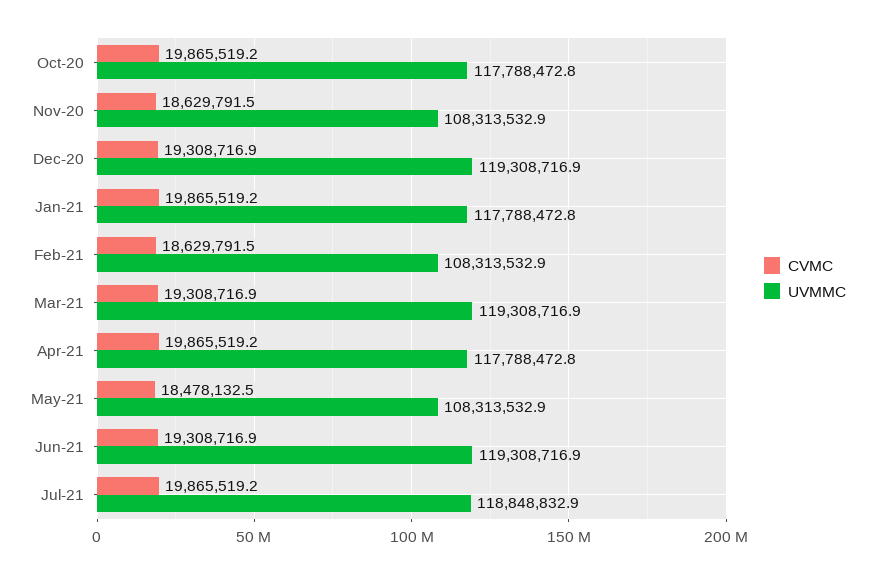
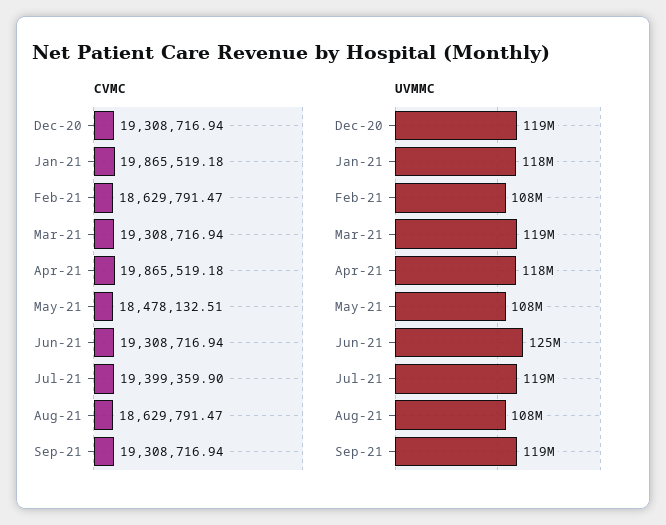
CVMC, Oct-20: 19865519.2 -> none
UVMMC, Oct-20: 117788472.8 -> none
CVMC, Nov-20: 18629791.5 -> none
UVMMC, Nov-20: 108313532.9 -> none
UVMMC, Jun-21: 119308716.9 -> 125000000
CVMC, Jul-21: 19865519.2 -> 19399359.9
CVMC, Aug-21: none -> 18629791.47
CVMC, Sep-21: none -> 19308716.94
UVMMC, Aug-21: none -> 108000000
UVMMC, Sep-21: none -> 119000000

